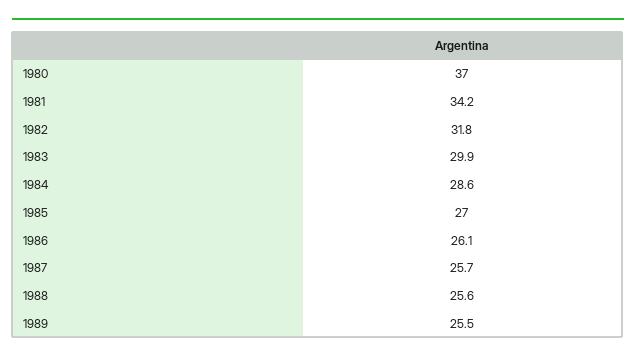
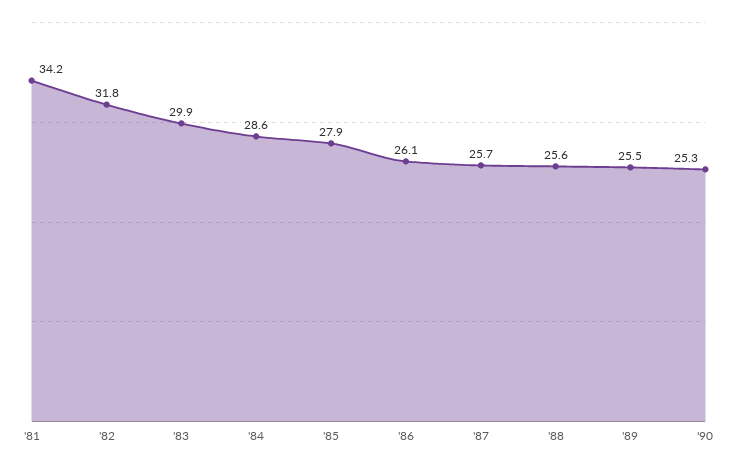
1980: 37 -> none
1985: 27 -> 27.9
'90: none -> 25.3

